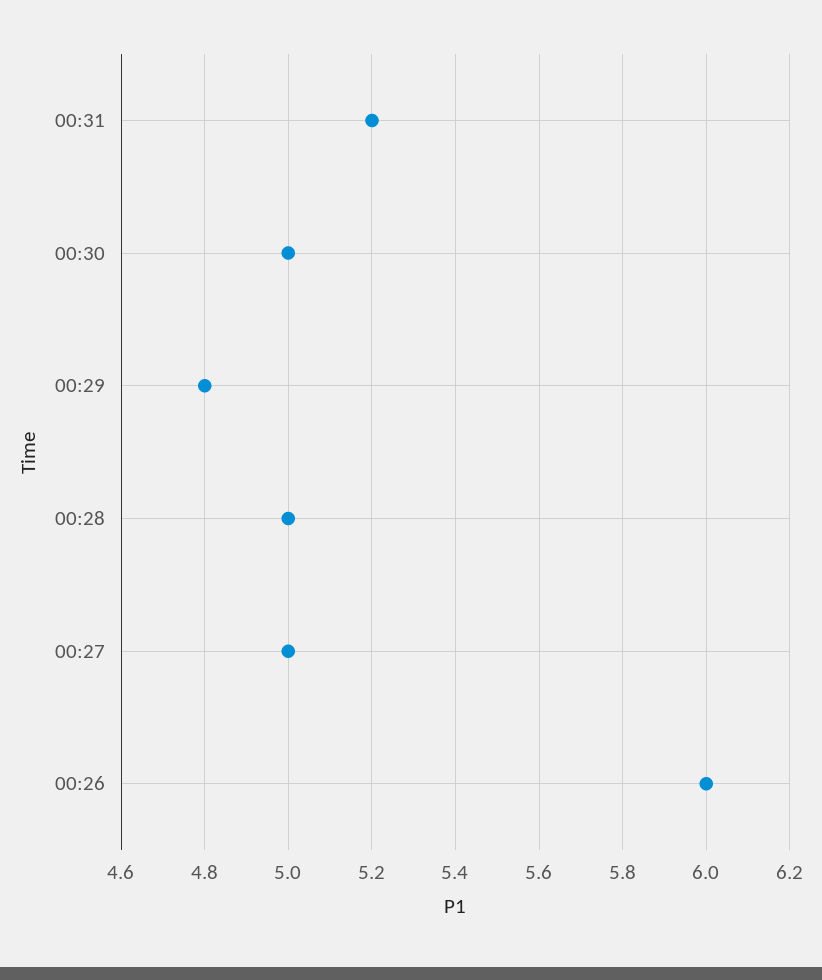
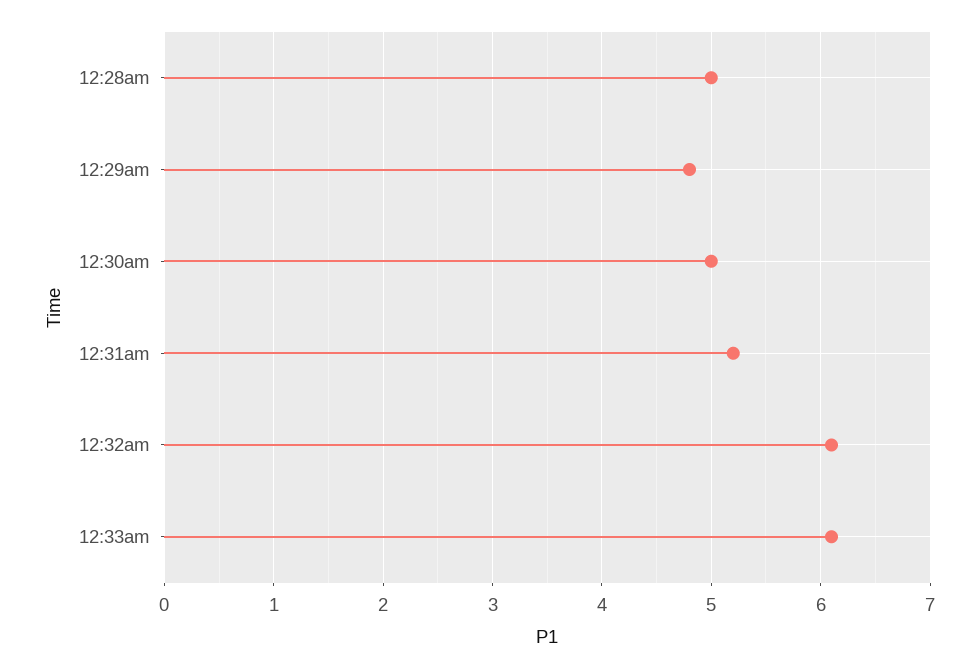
00:27: 5 -> none
00:26: 6 -> none
12:32am: none -> 6.1
12:33am: none -> 6.1

